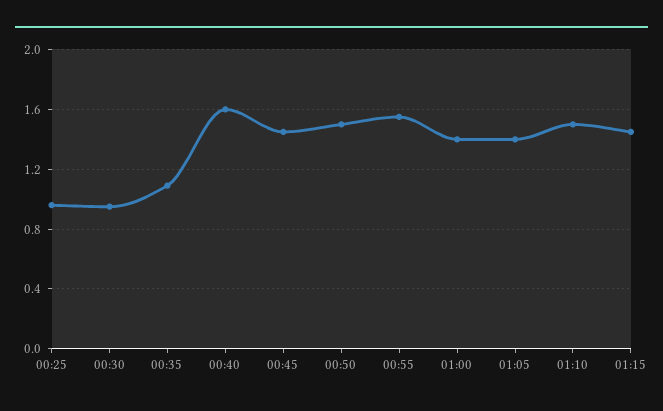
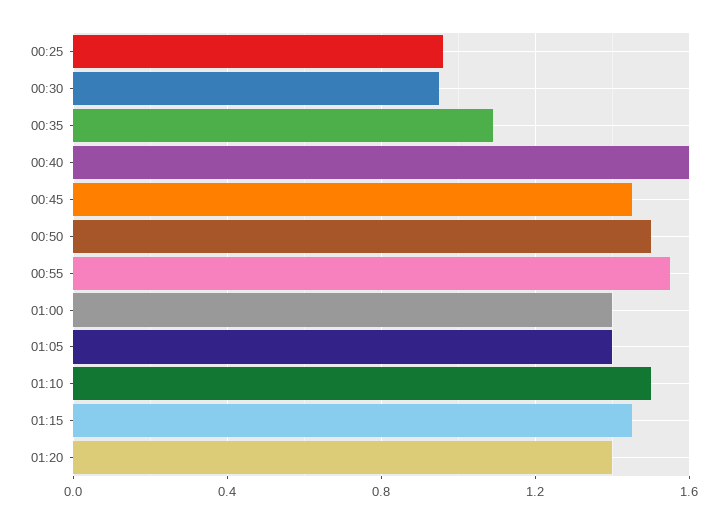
01:20: none -> 1.4

